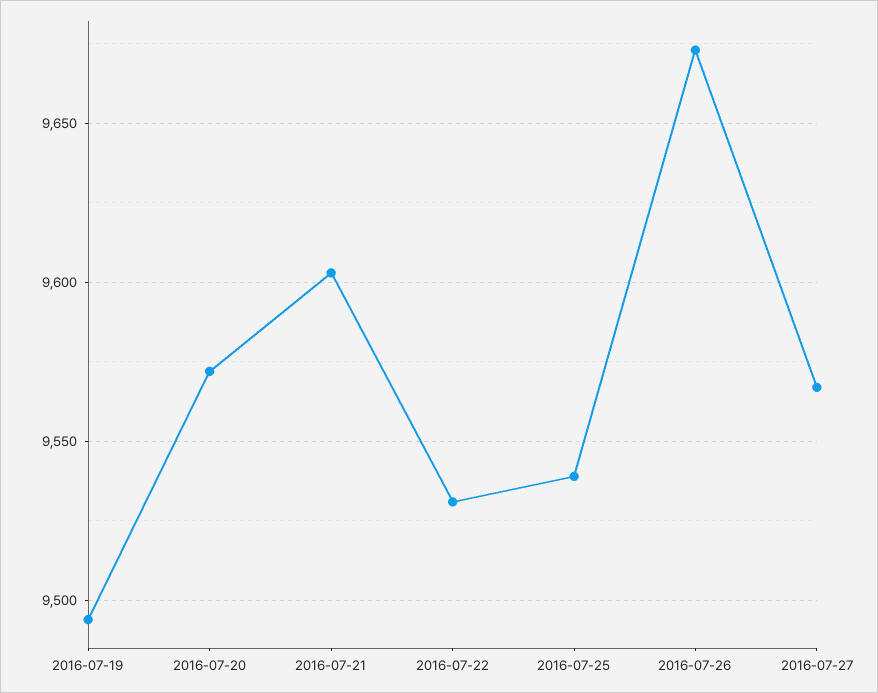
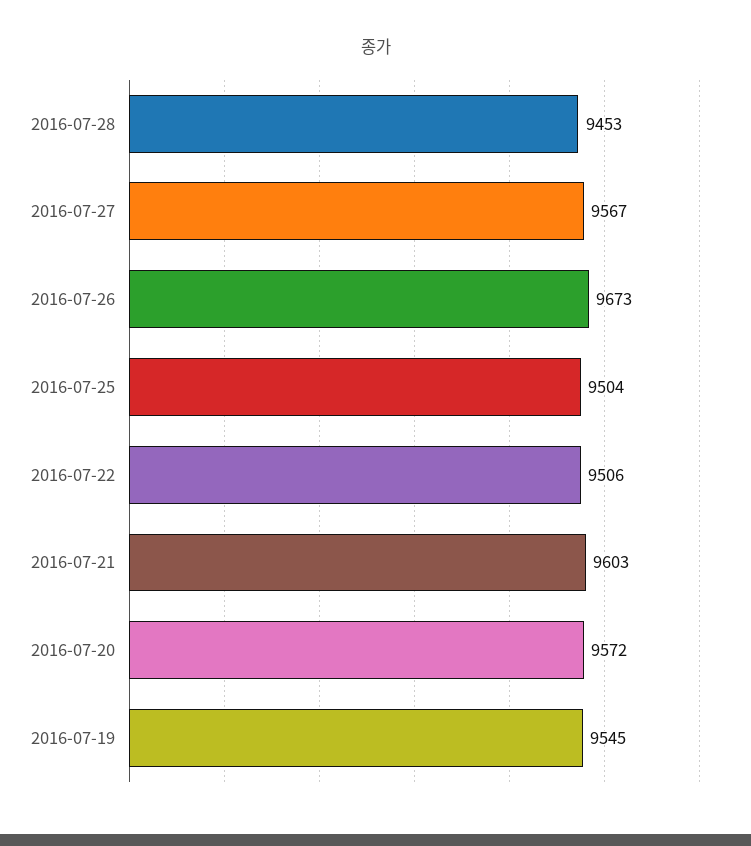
2016-07-19: 9495 -> 9545
2016-07-22: 9530 -> 9506
2016-07-25: 9540 -> 9504
2016-07-28: none -> 9453

